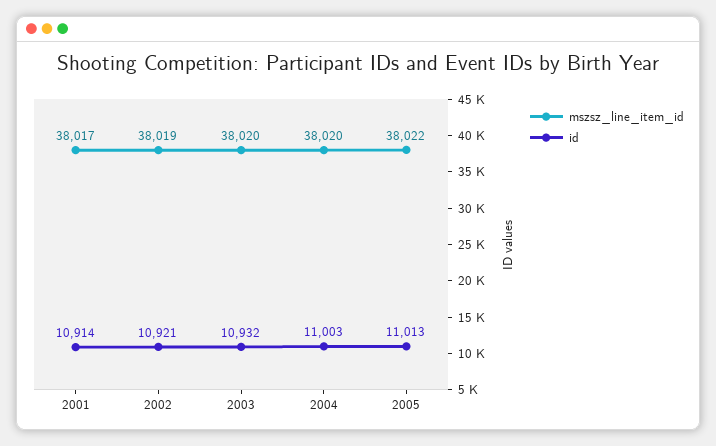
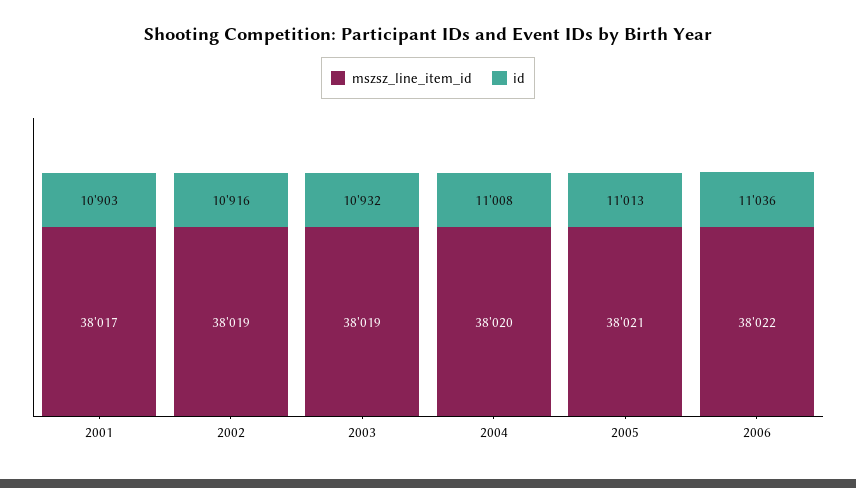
id, 2001: 10914 -> 10903
id, 2002: 10921 -> 10916
mszsz_line_item_id, 2003: 38020 -> 38019
id, 2004: 11003 -> 11008
mszsz_line_item_id, 2005: 38022 -> 38021
mszsz_line_item_id, 2006: none -> 38022
id, 2006: none -> 11036

